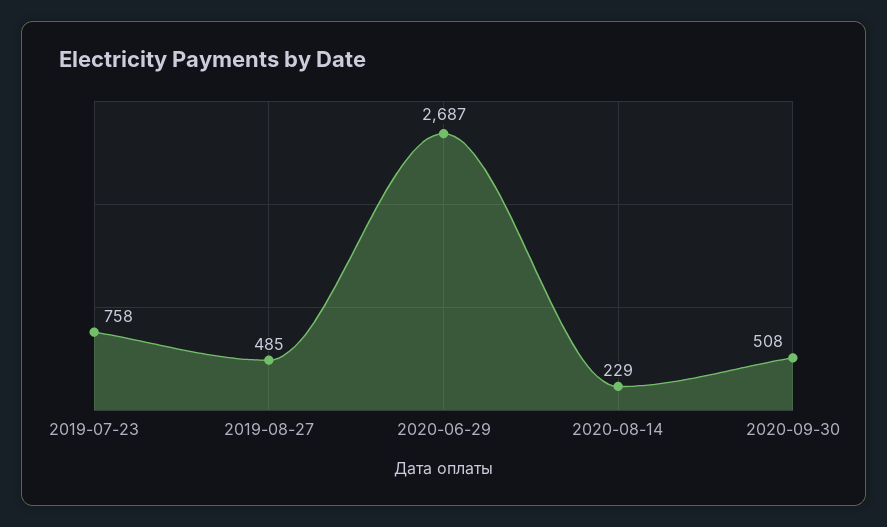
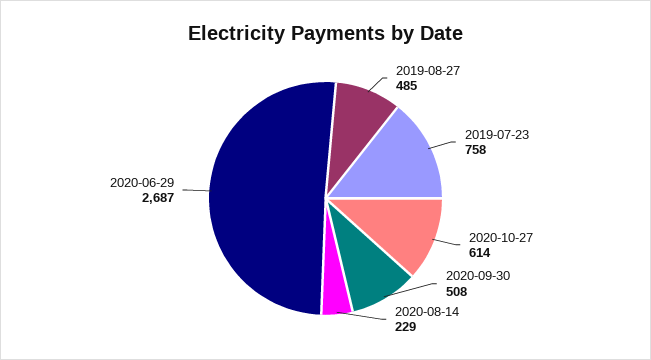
2020-10-27: none -> 614

